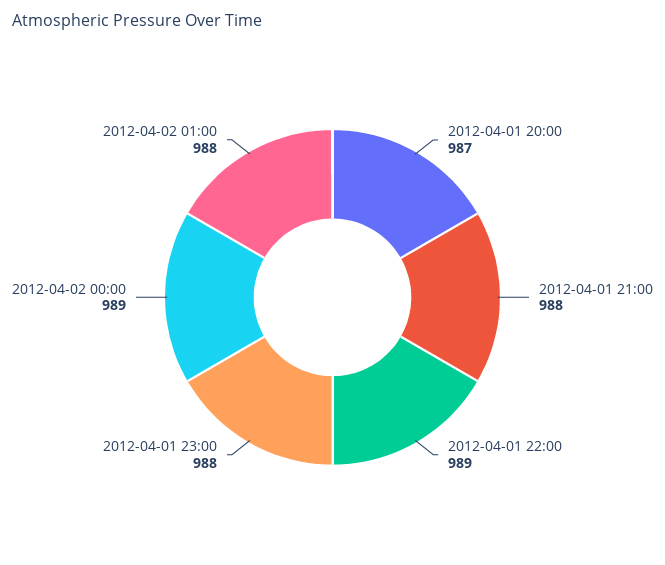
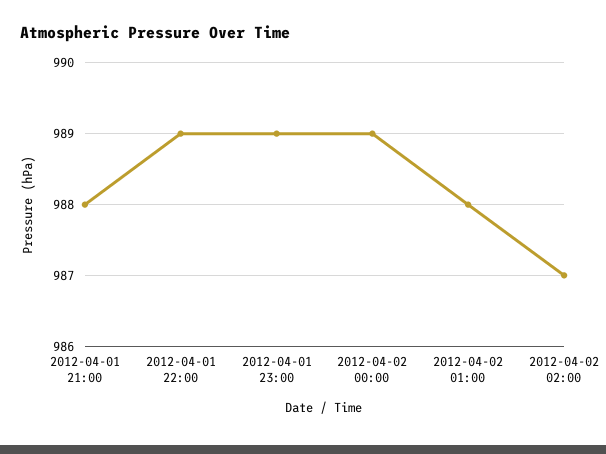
2012-04-01 20:00: 987 -> none
2012-04-01 23:00: 988 -> 989
2012-04-02 02:00: none -> 987

